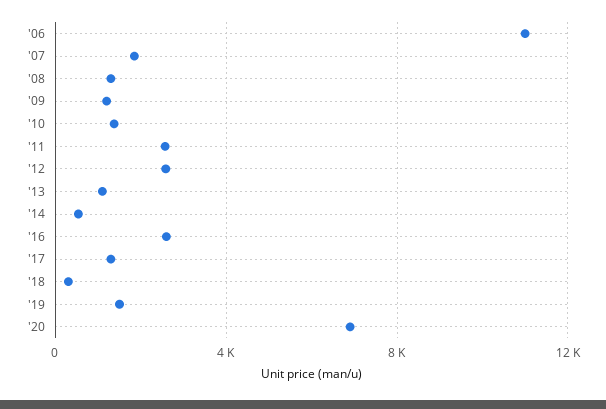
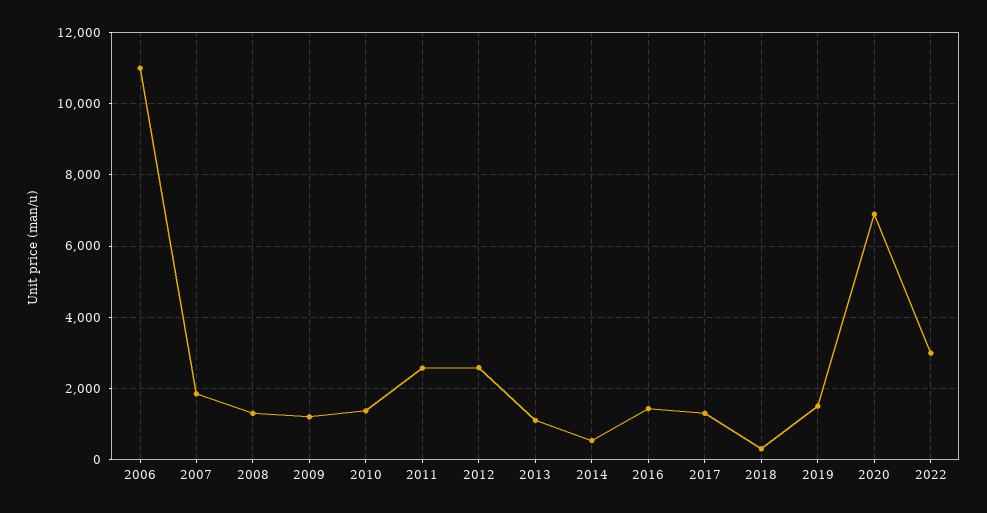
'16: 2500 -> 1400
2022: none -> 3000

